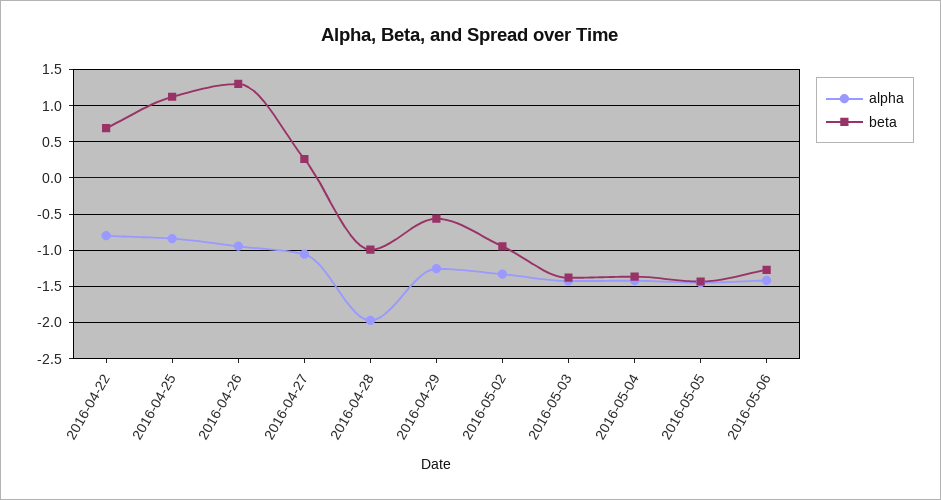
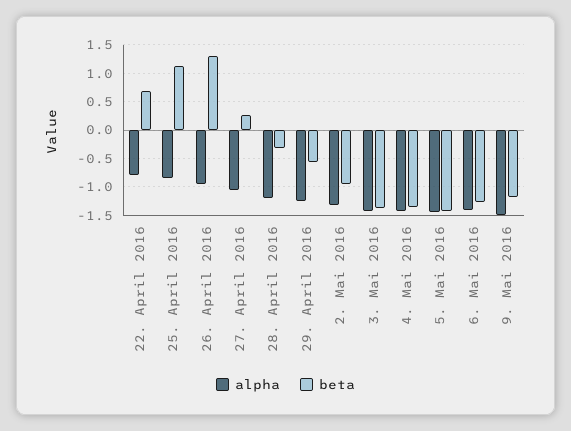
alpha, 2016-04-28: -2 -> -1.25
beta, 2016-04-28: -1 -> -0.25
alpha, 9. Mai 2016: none -> -1.5
beta, 9. Mai 2016: none -> -1.25

